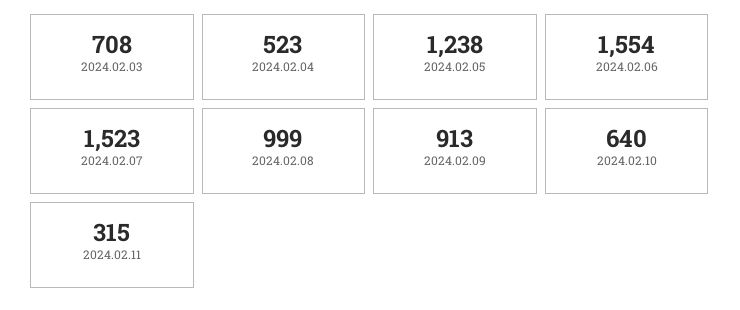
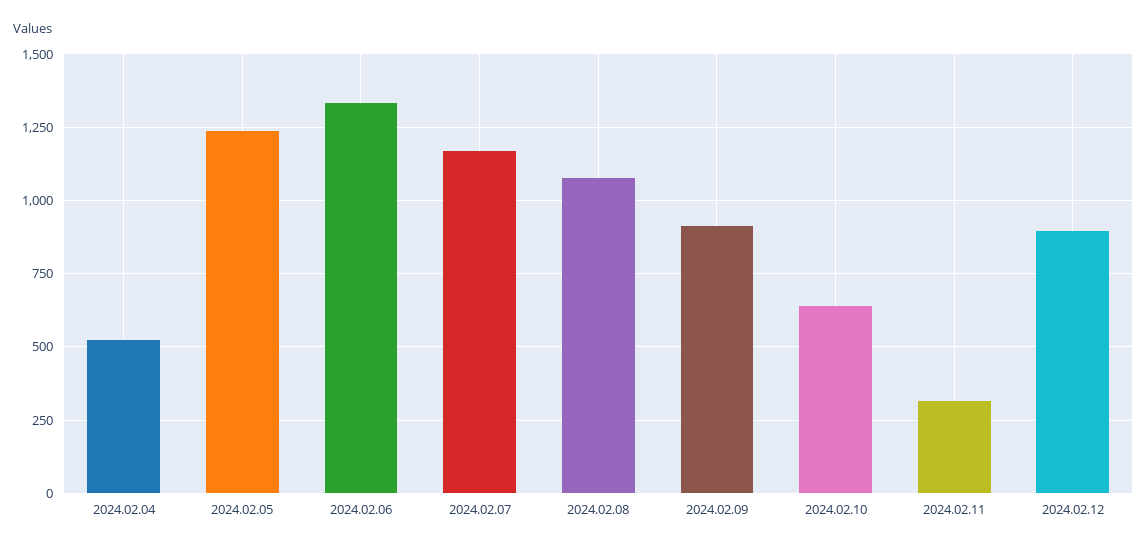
2024.02.03: 708 -> none
2024.02.06: 1554 -> 1325
2024.02.07: 1523 -> 1175
2024.02.08: 999 -> 1075
2024.02.12: none -> 900

